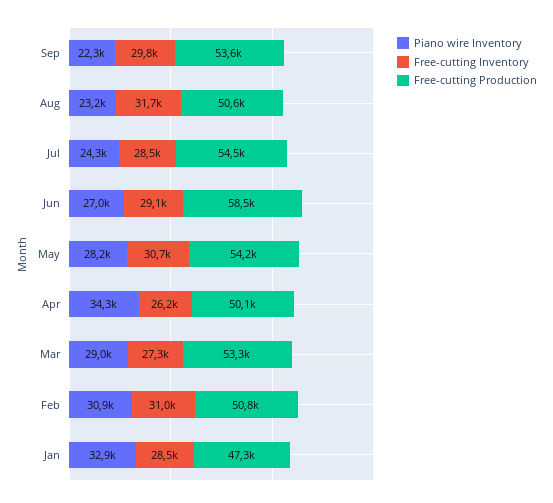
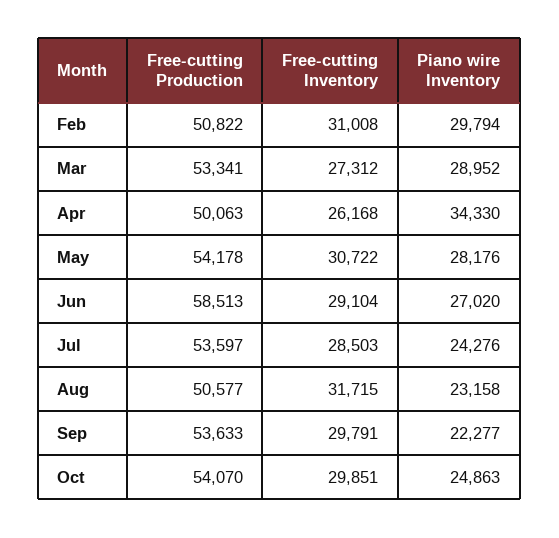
Free-cutting Production, Jul: 54500 -> 53597
Piano wire Inventory, Feb: 30900 -> 29794
Piano wire Inventory, Jan: 32900 -> none
Free-cutting Inventory, Jan: 28500 -> none
Free-cutting Production, Jan: 47300 -> none
Free-cutting Production, Oct: none -> 54070
Free-cutting Inventory, Oct: none -> 29851
Piano wire Inventory, Oct: none -> 24863

